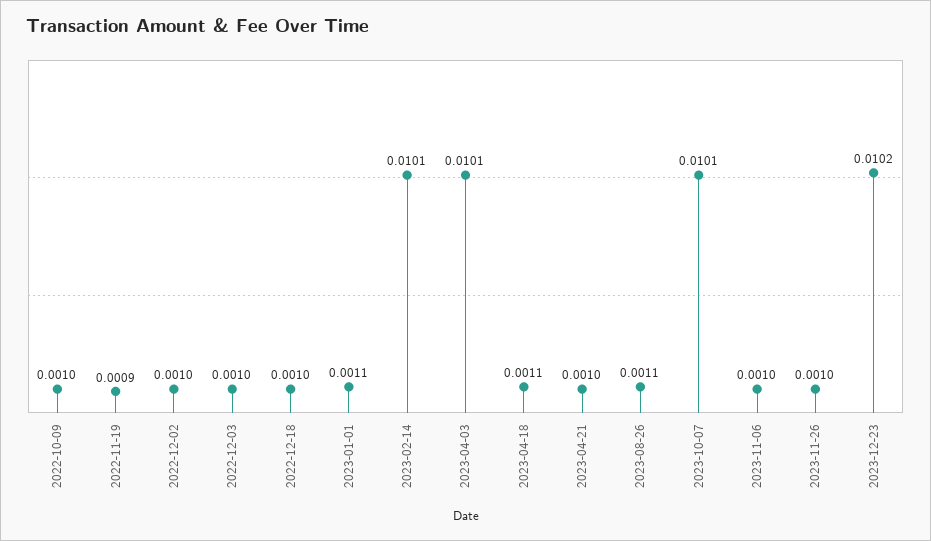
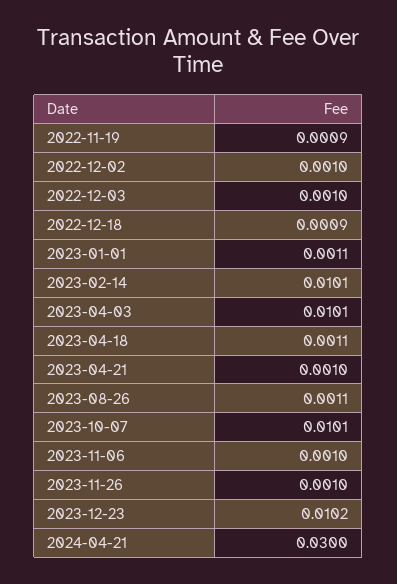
2022-10-09: 0.001 -> none
2022-12-18: 0.001 -> 0.0009
2024-04-21: none -> 0.03

